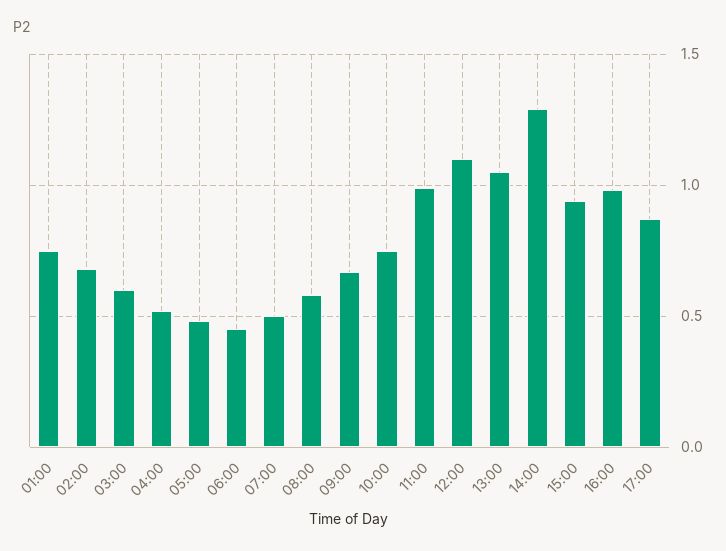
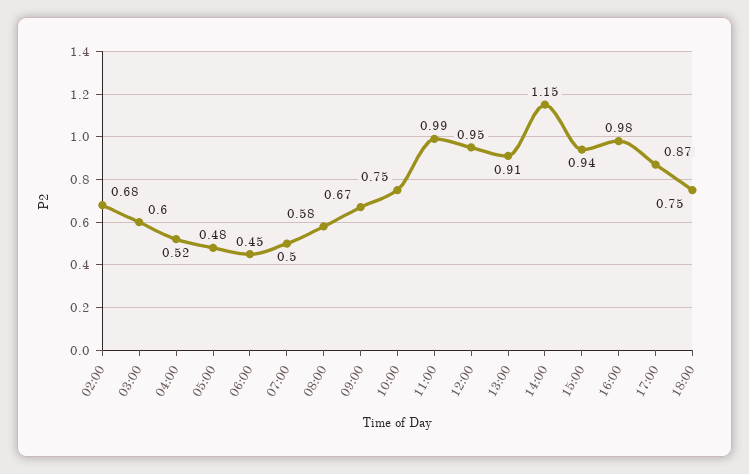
01:00: 0.75 -> none
12:00: 1.1 -> 0.95
13:00: 1.05 -> 0.91
14:00: 1.3 -> 1.15
18:00: none -> 0.75

